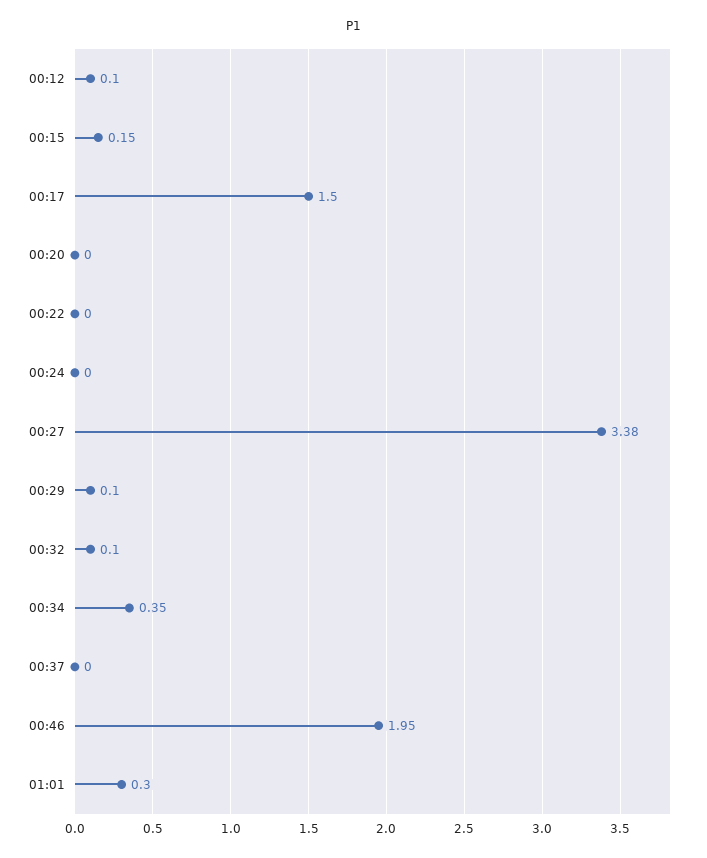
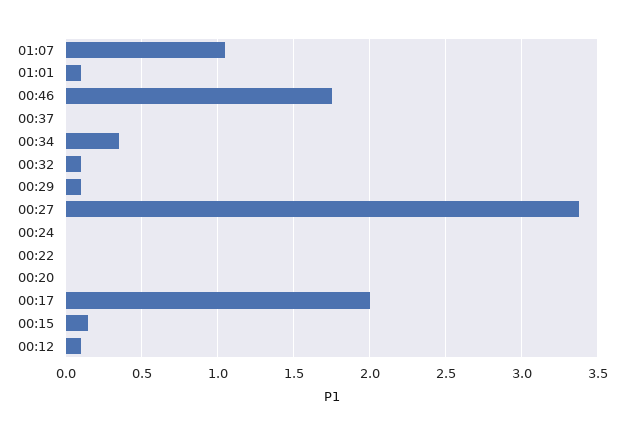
00:17: 1.5 -> 2
00:46: 1.95 -> 1.75
01:01: 0.3 -> 0.1
01:07: none -> 1.05

